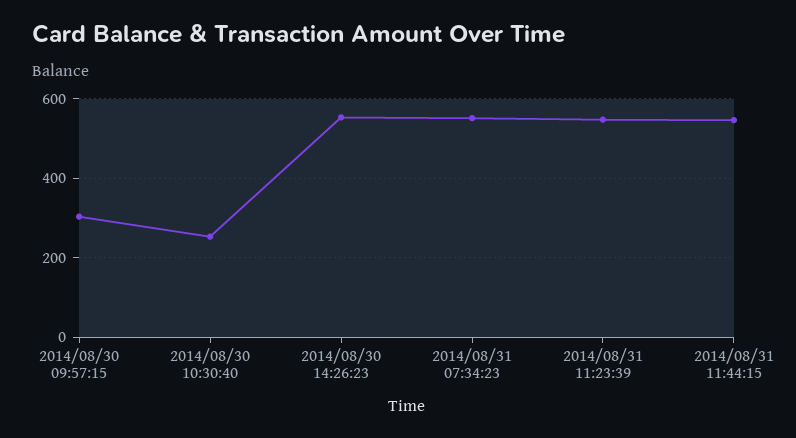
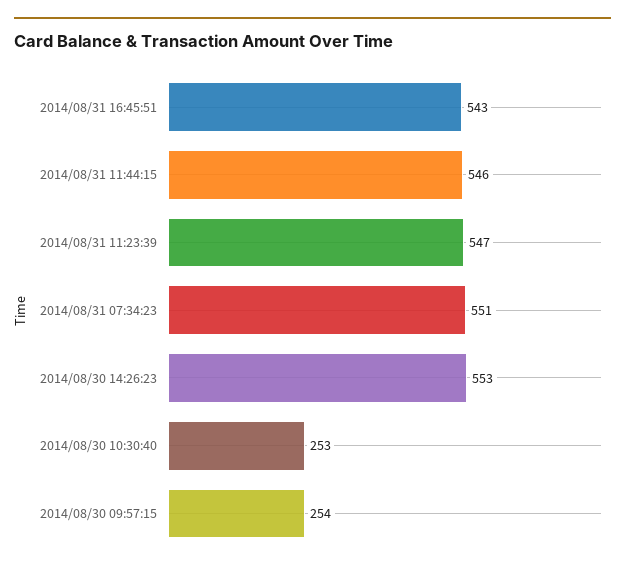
2014/08/30 09:57:15: 300 -> 254
2014/08/31 16:45:51: none -> 543

